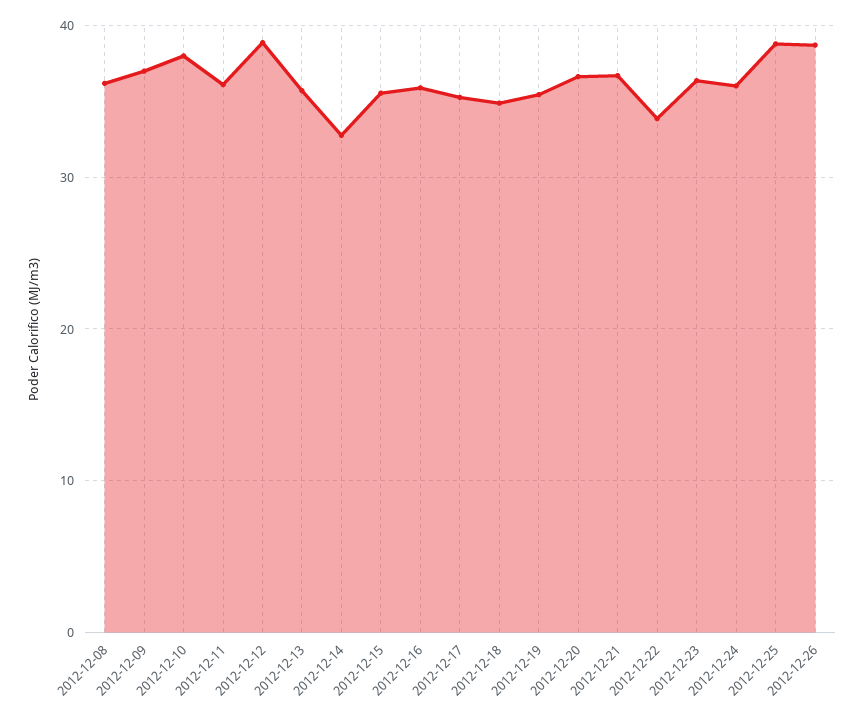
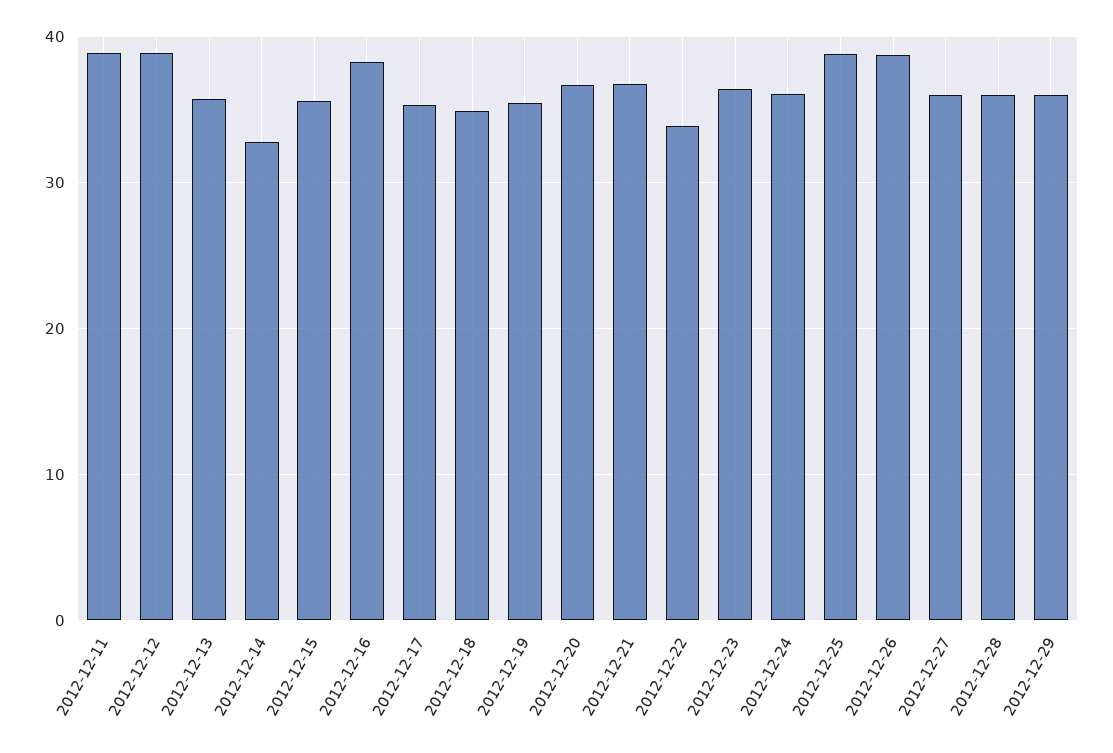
2012-12-08: 36 -> none
2012-12-09: 37 -> none
2012-12-10: 38 -> none
2012-12-11: 36 -> 39
2012-12-16: 36 -> 38
2012-12-27: none -> 36
2012-12-28: none -> 36
2012-12-29: none -> 36

